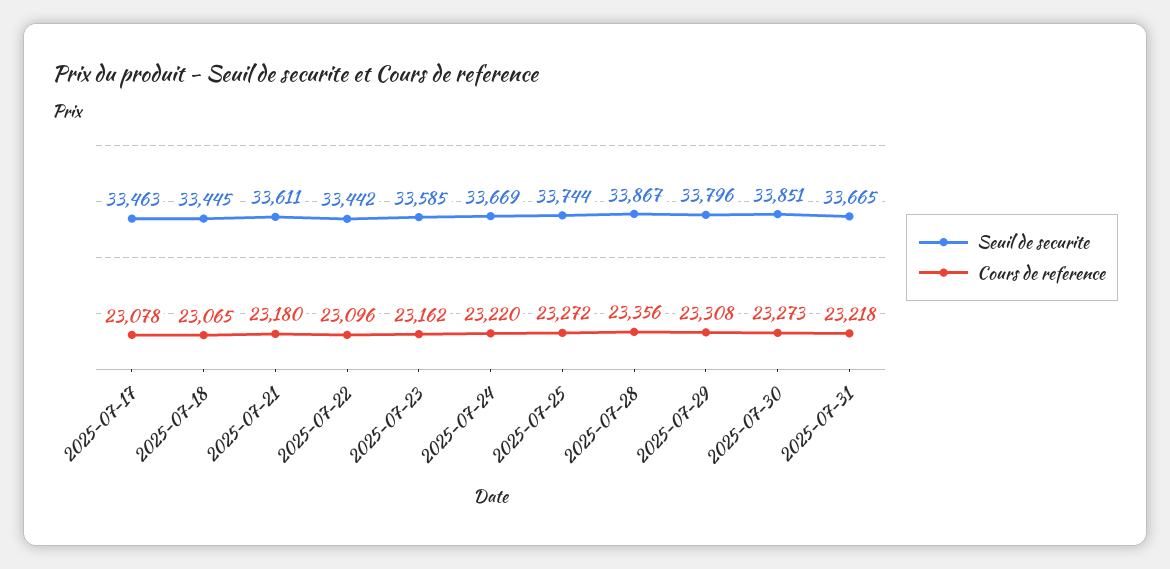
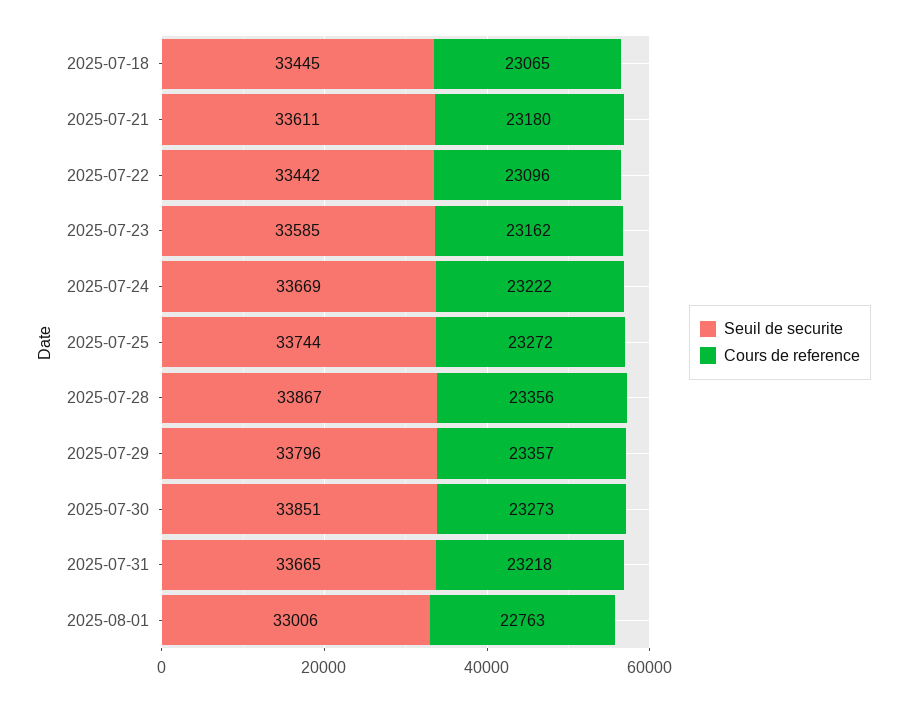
Seuil de securite, 2025-07-17: 33463 -> none
Cours de reference, 2025-07-17: 23078 -> none
Cours de reference, 2025-07-24: 23220 -> 23222
Cours de reference, 2025-07-29: 23308 -> 23357
Seuil de securite, 2025-08-01: none -> 33006
Cours de reference, 2025-08-01: none -> 22763

